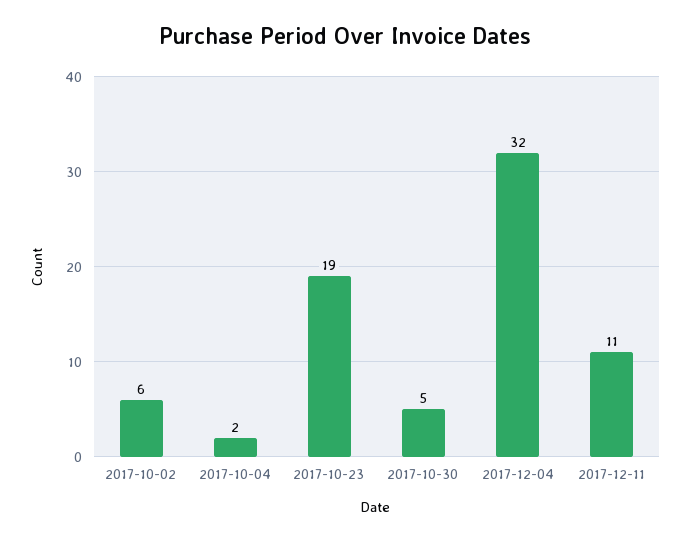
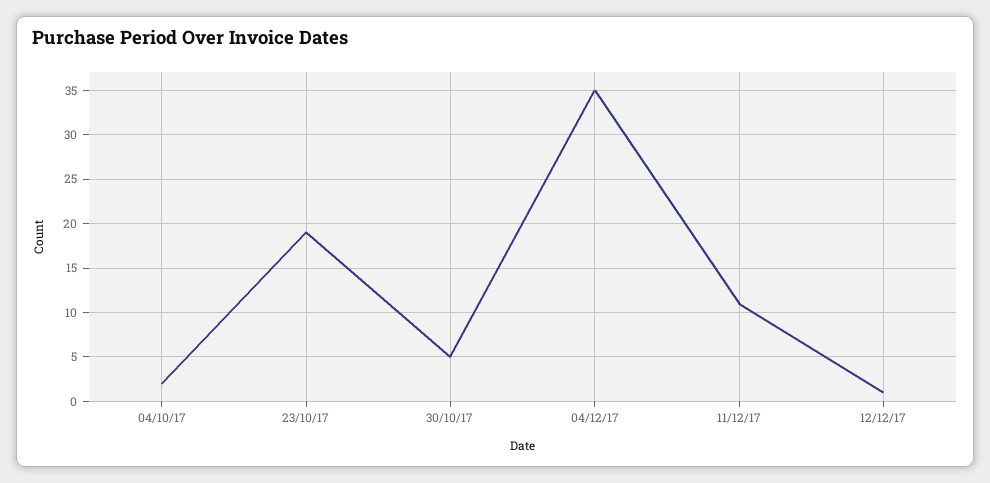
2017-10-02: 6 -> none
2017-12-04: 32 -> 35
12/12/17: none -> 1

